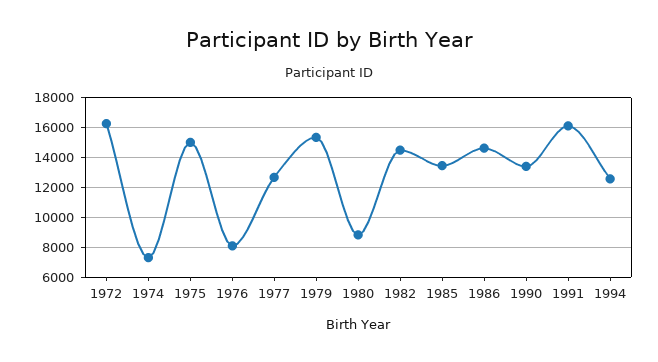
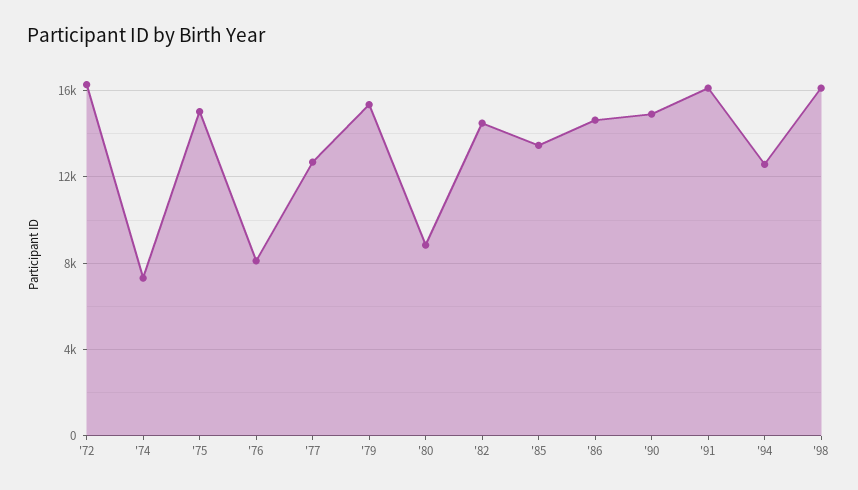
1990: 13500 -> 15000
'98: none -> 16000

